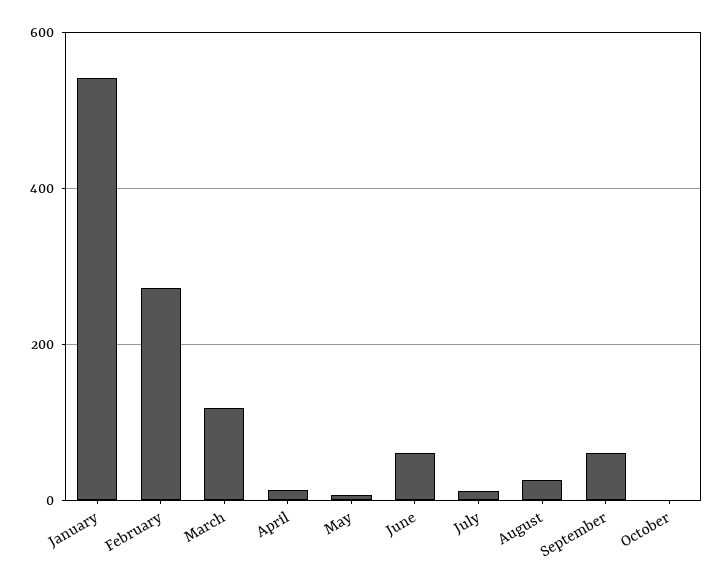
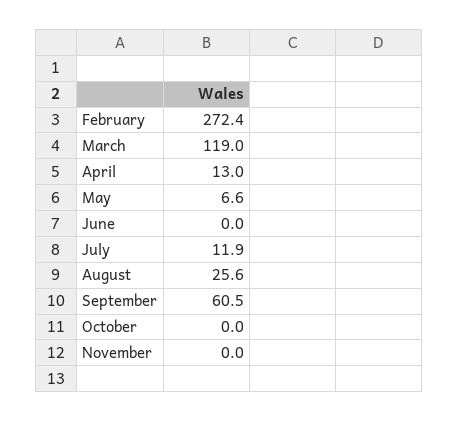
January: 540 -> none
June: 60 -> 0
November: none -> 0

